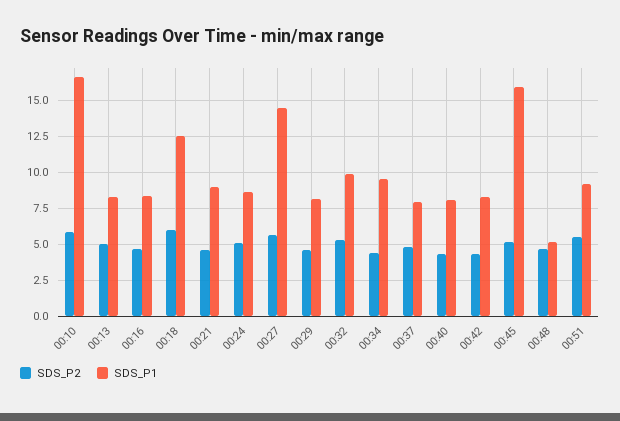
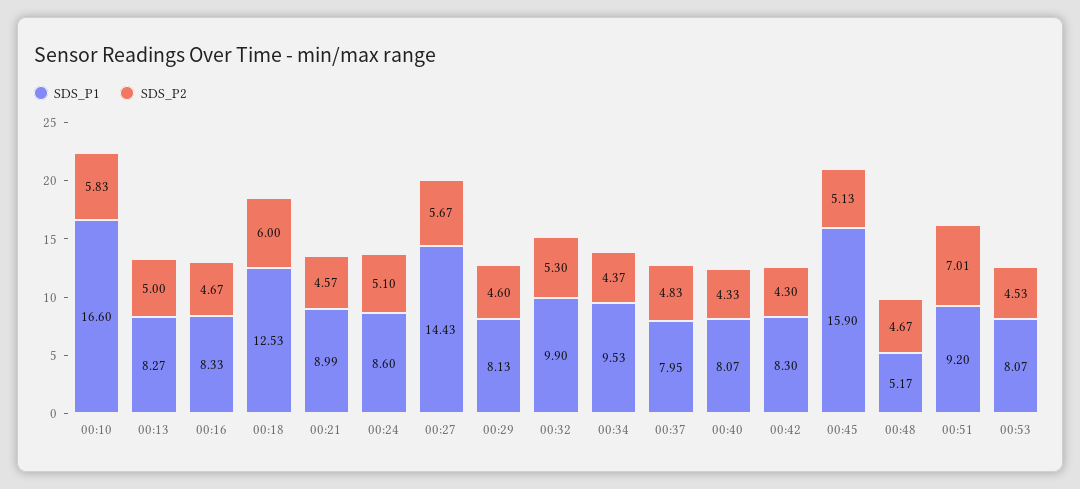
SDS_P2, 00:51: 5.5 -> 7.01
SDS_P1, 00:53: none -> 8.07
SDS_P2, 00:53: none -> 4.53

